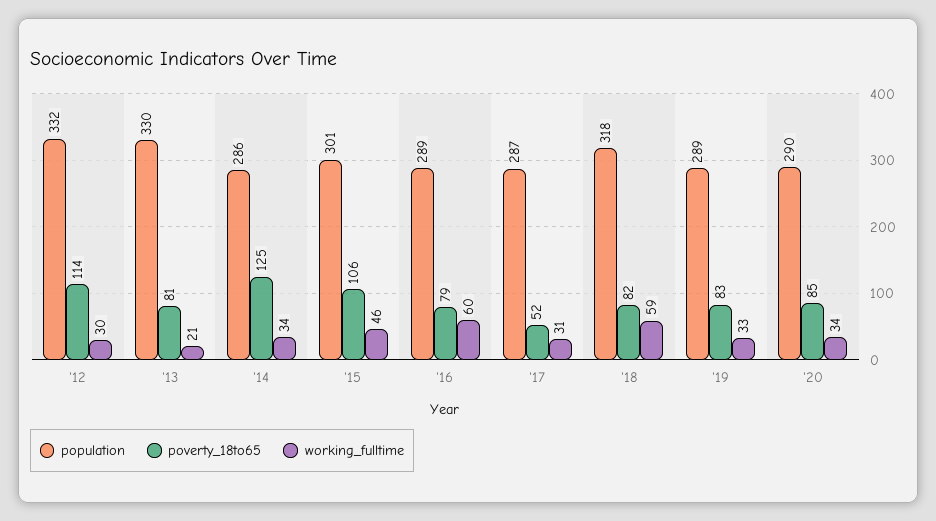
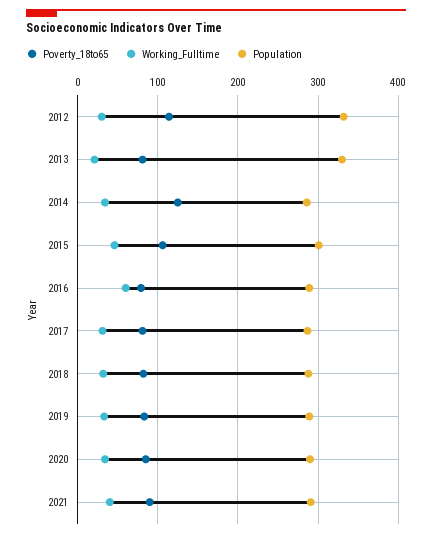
poverty_18to65, '17: 52 -> 80
population, '18: 318 -> 290
working_fulltime, '18: 59 -> 30
poverty_18to65, 2021: none -> 90
working_fulltime, 2021: none -> 40
population, 2021: none -> 290

